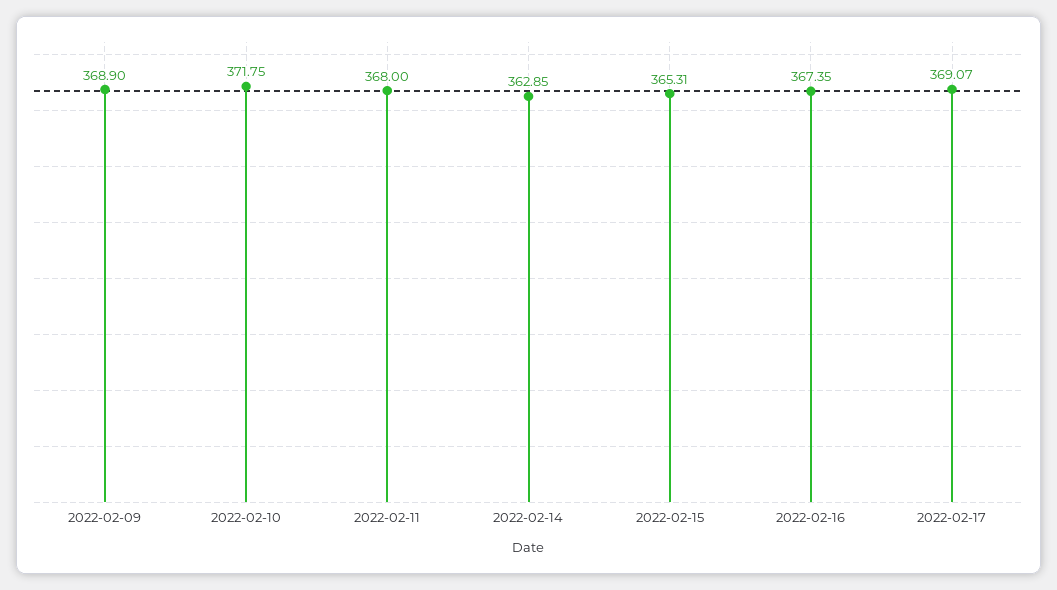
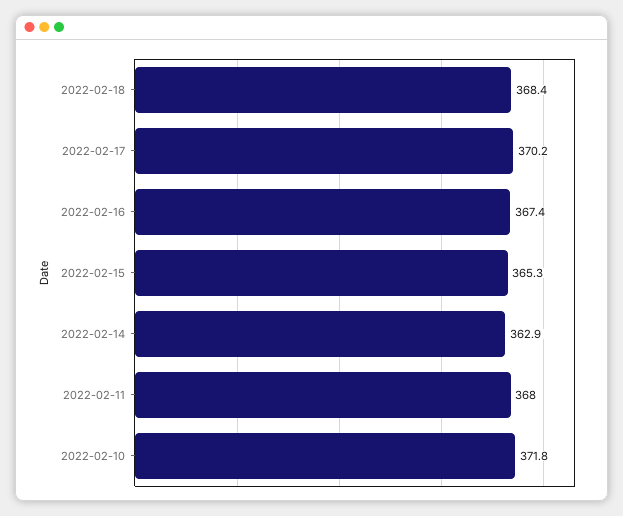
2022-02-09: 368.9 -> none
2022-02-17: 369.07 -> 370.2
2022-02-18: none -> 368.4

